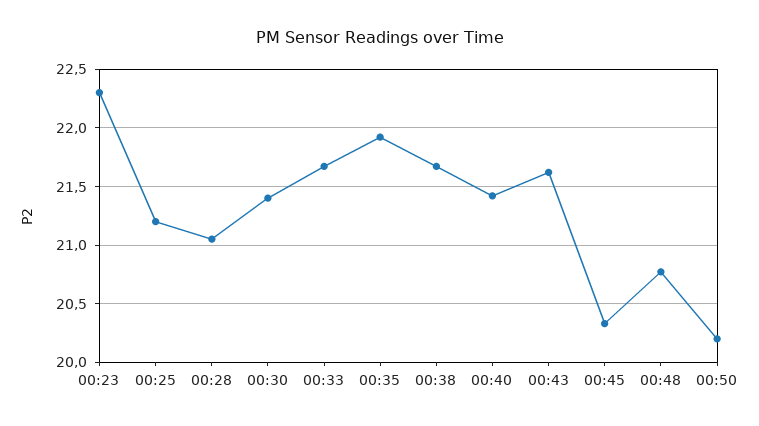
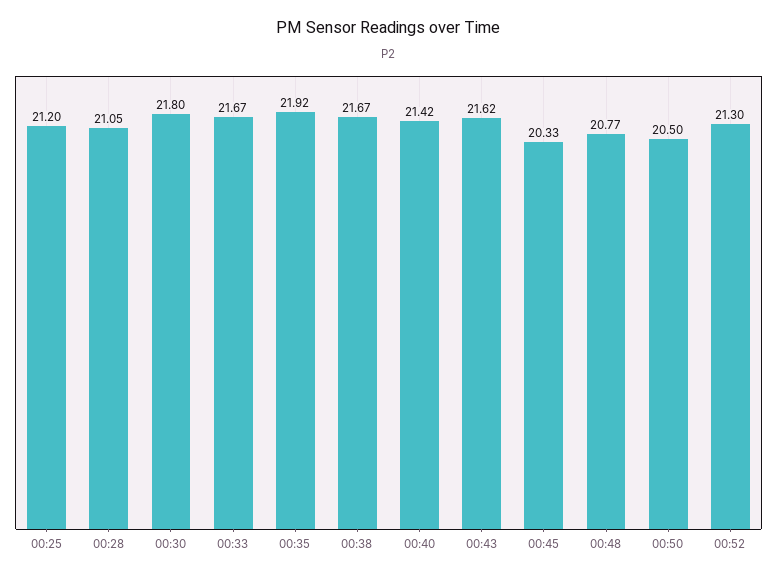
00:23: 22.3 -> none
00:30: 21.4 -> 21.8
00:50: 20.2 -> 20.5
00:52: none -> 21.3

